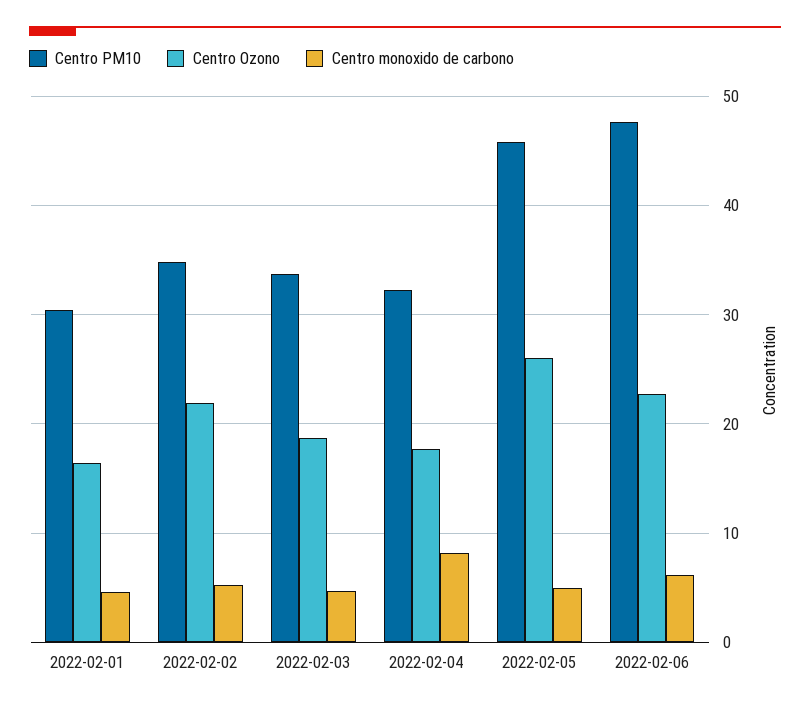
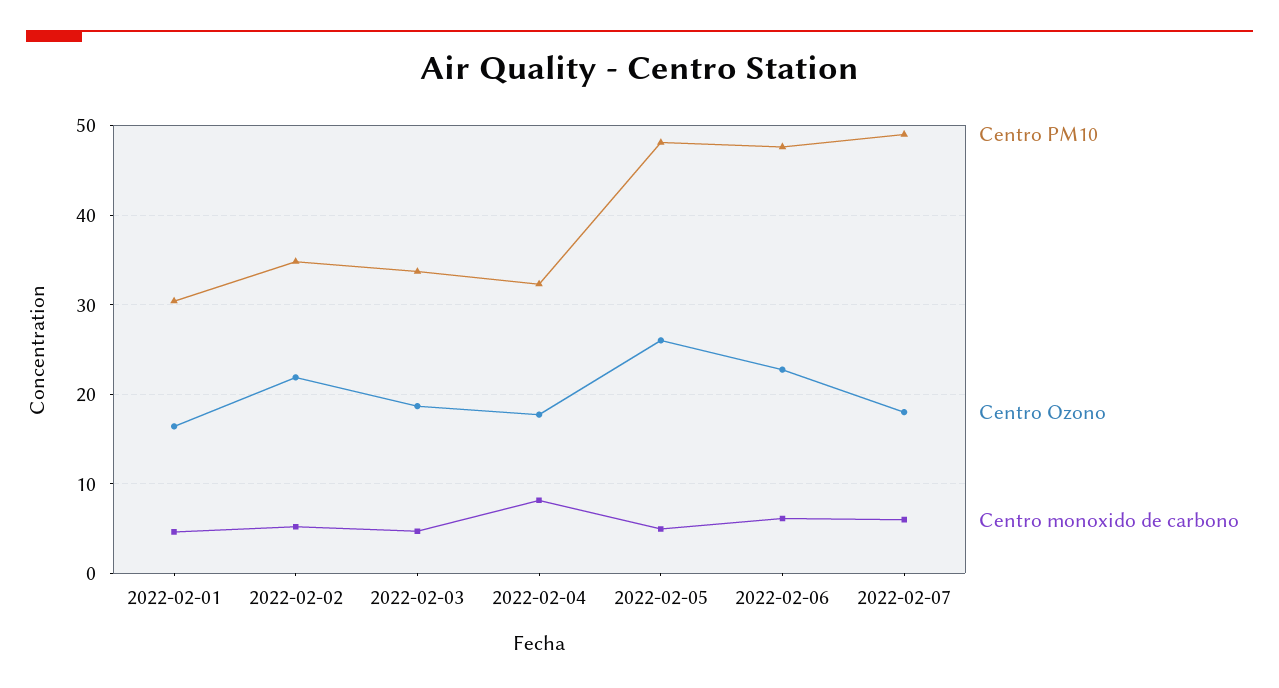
Centro PM10, 2022-02-05: 46 -> 48
Centro PM10, 2022-02-07: none -> 49
Centro Ozono, 2022-02-07: none -> 18
Centro monoxido de carbono, 2022-02-07: none -> 6

